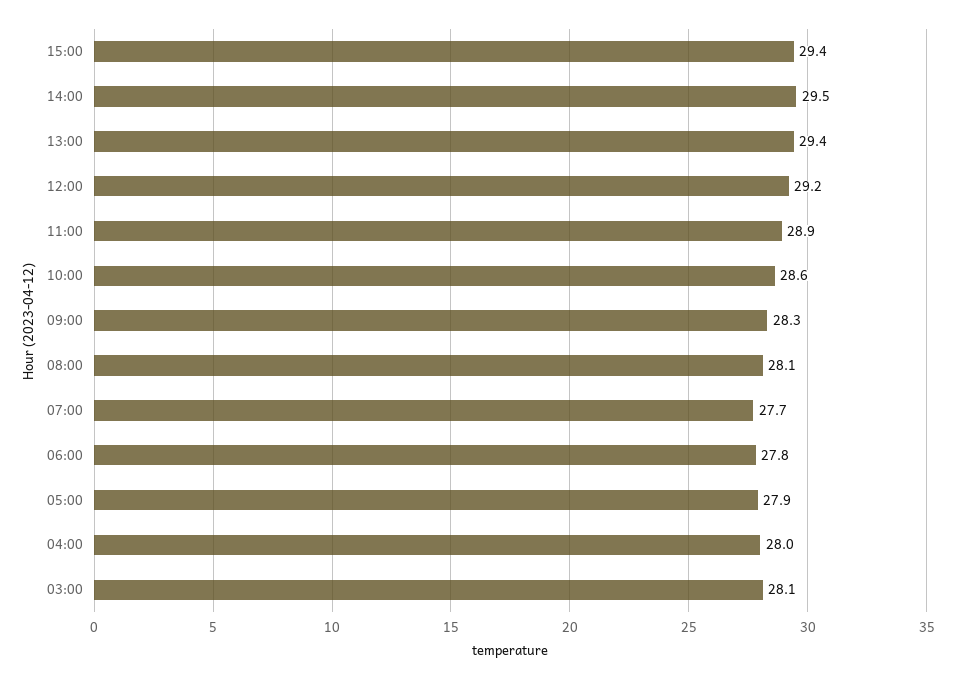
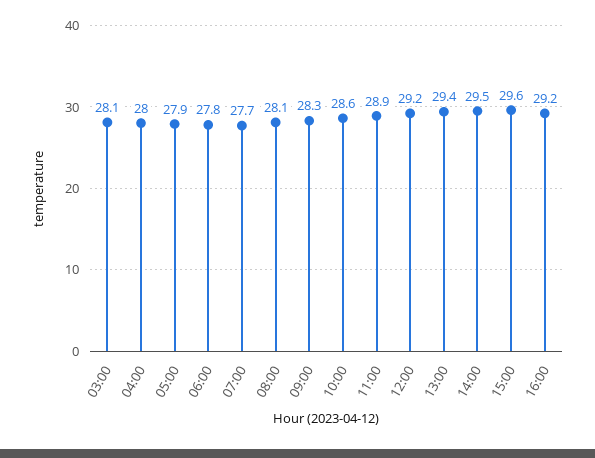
15:00: 29.4 -> 29.6
16:00: none -> 29.2

